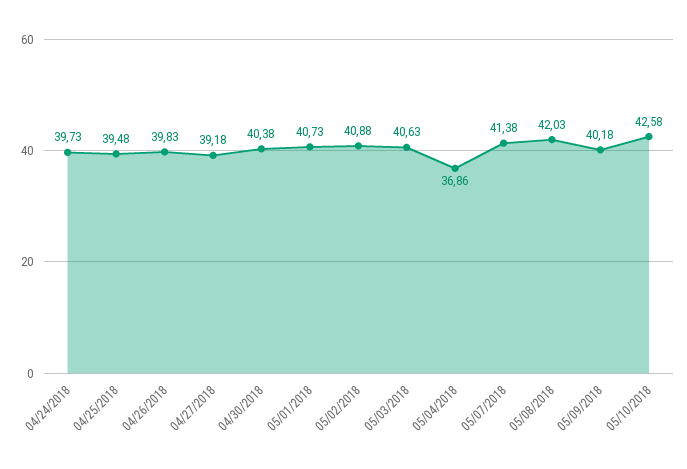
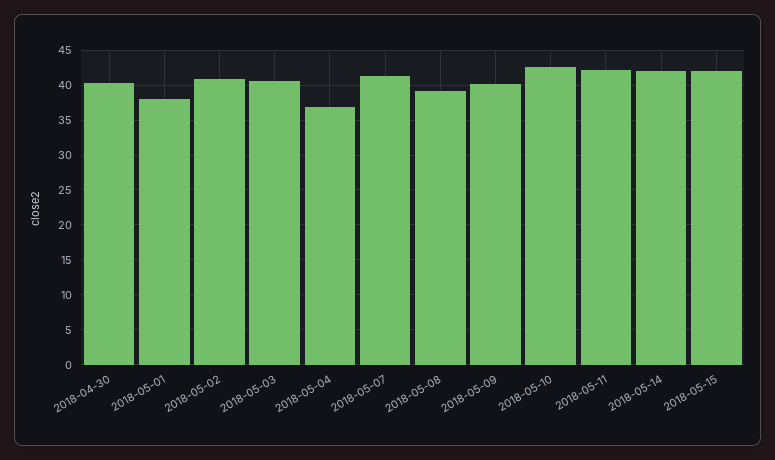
04/24/2018: 39.73 -> none
04/25/2018: 39.48 -> none
04/26/2018: 39.83 -> none
04/27/2018: 39.18 -> none
05/01/2018: 40.73 -> 38
05/08/2018: 42.03 -> 39
2018-05-11: none -> 42
2018-05-14: none -> 42
2018-05-15: none -> 42

